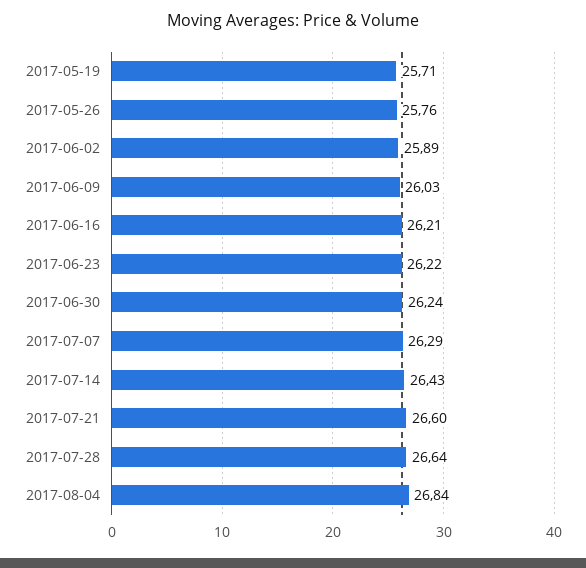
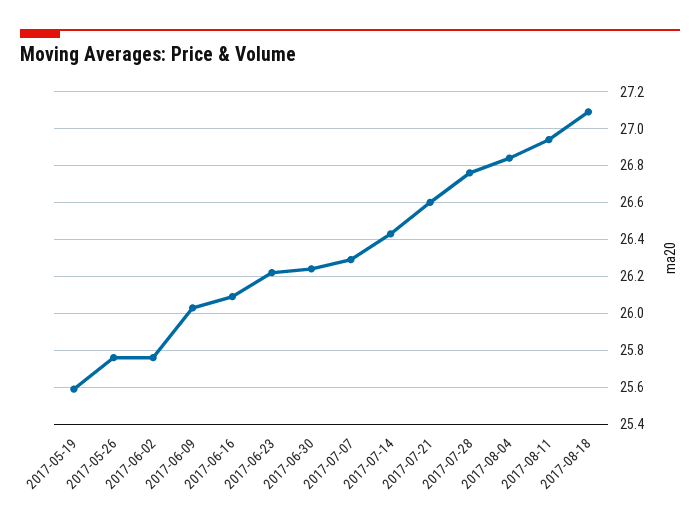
2017-05-19: 25.71 -> 25.6
2017-06-02: 25.89 -> 25.75
2017-06-16: 26.21 -> 26.1
2017-07-28: 26.64 -> 26.75
2017-08-11: none -> 26.95
2017-08-18: none -> 27.1

